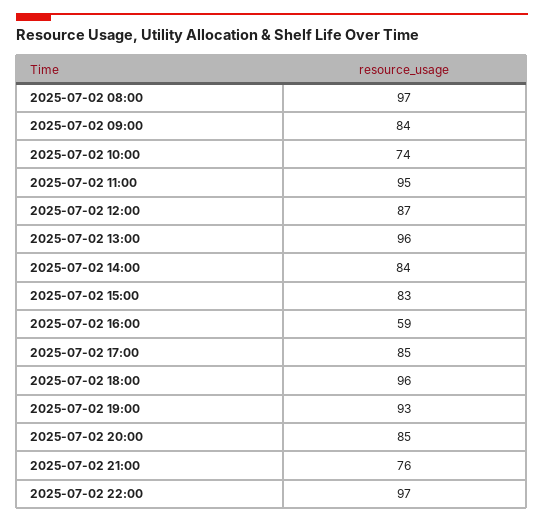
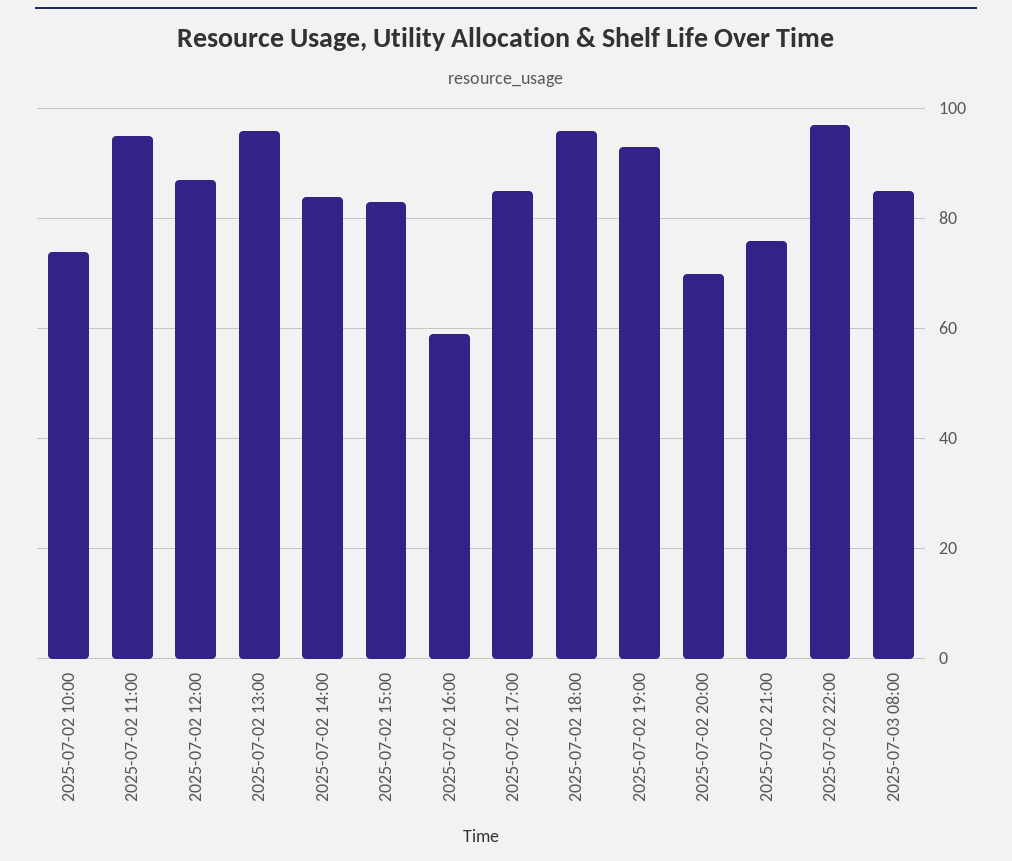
2025-07-02 08:00: 97 -> none
2025-07-02 09:00: 84 -> none
2025-07-02 20:00: 85 -> 70
2025-07-03 08:00: none -> 85

